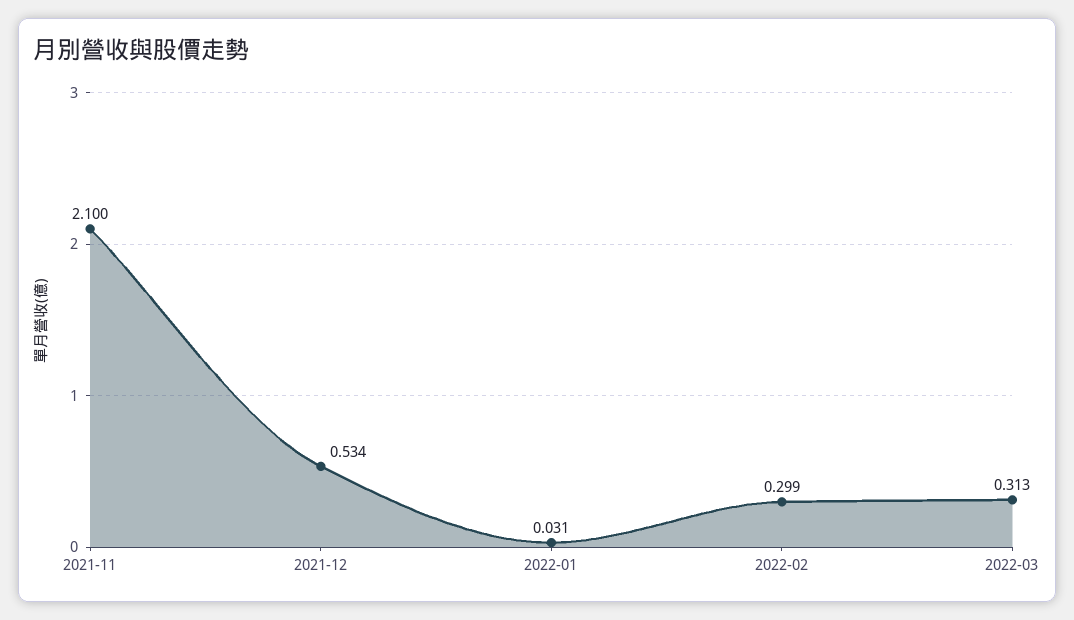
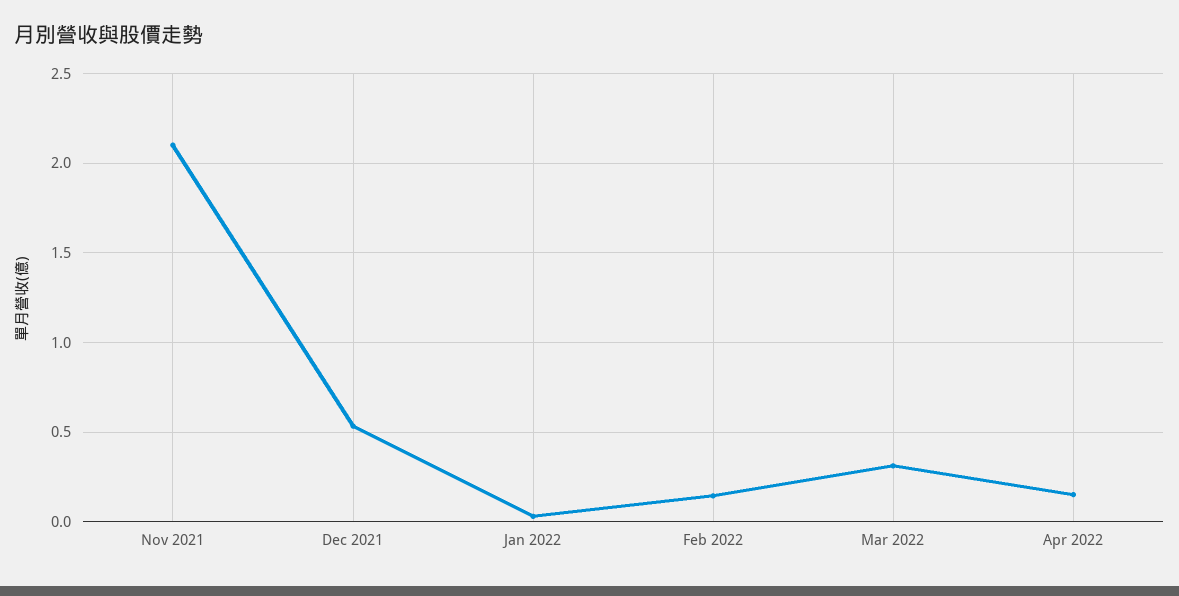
2022-02: 0.299 -> 0.15
Apr 2022: none -> 0.15

